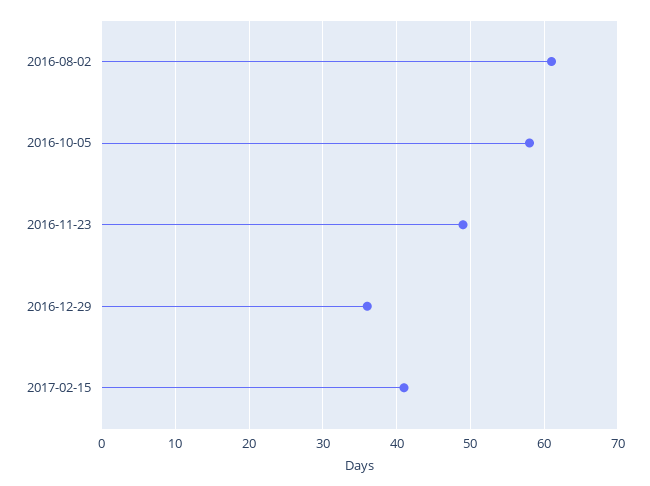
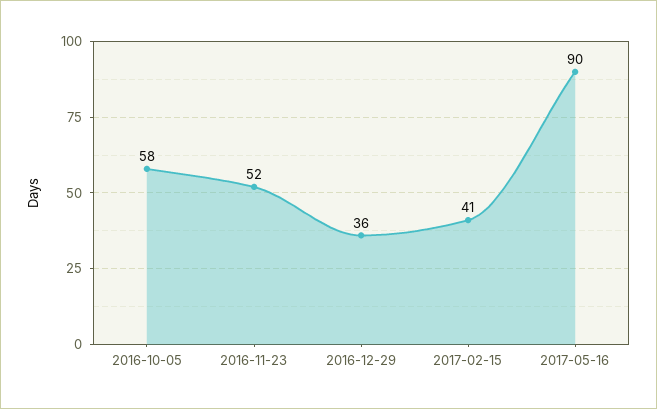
2016-08-02: 61 -> none
2016-11-23: 49 -> 52
2017-05-16: none -> 90

